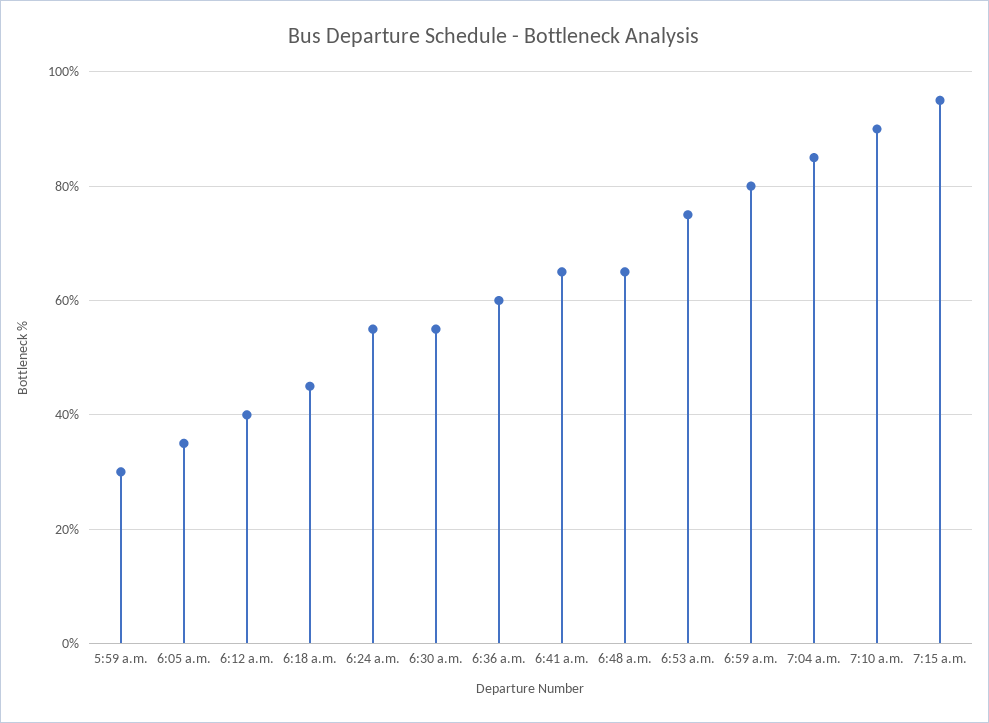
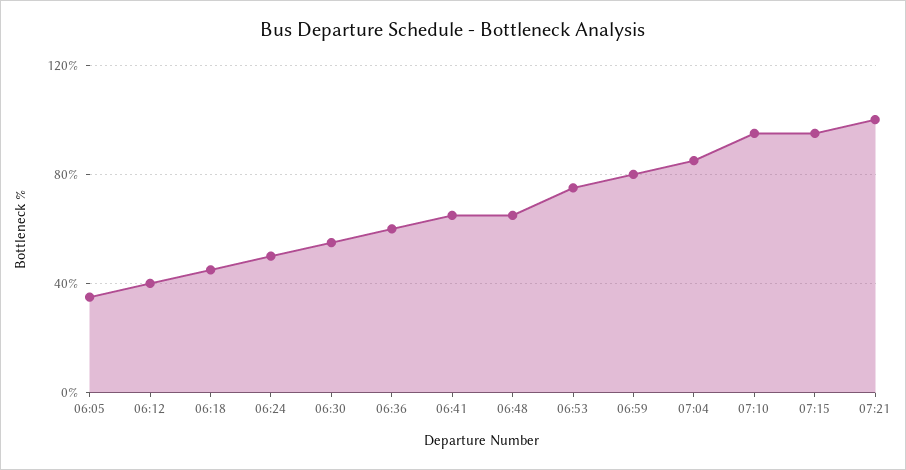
5:59 a.m.: 30 -> none
6:24 a.m.: 55 -> 50
7:10 a.m.: 90 -> 95
07:21: none -> 100

